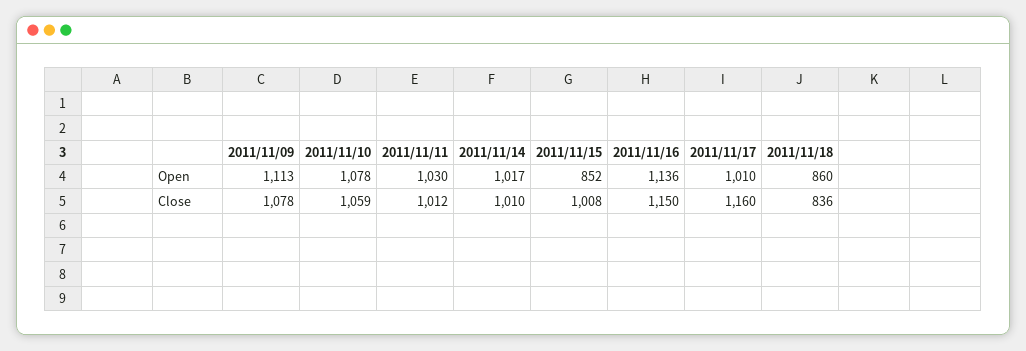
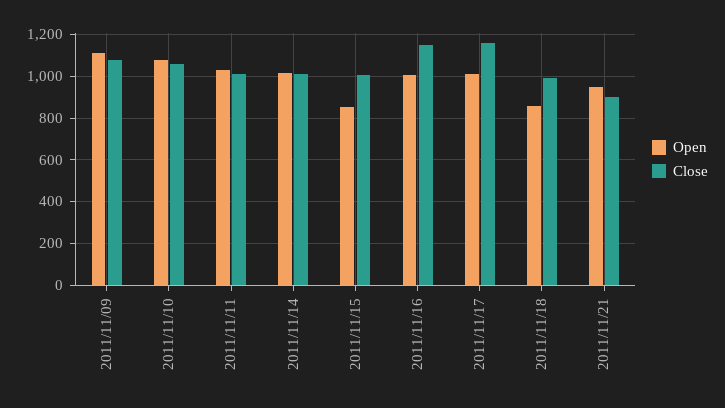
Open, 2011/11/16: 1136 -> 1000
Close, 2011/11/18: 836 -> 1000
Open, 2011/11/21: none -> 950
Close, 2011/11/21: none -> 900

